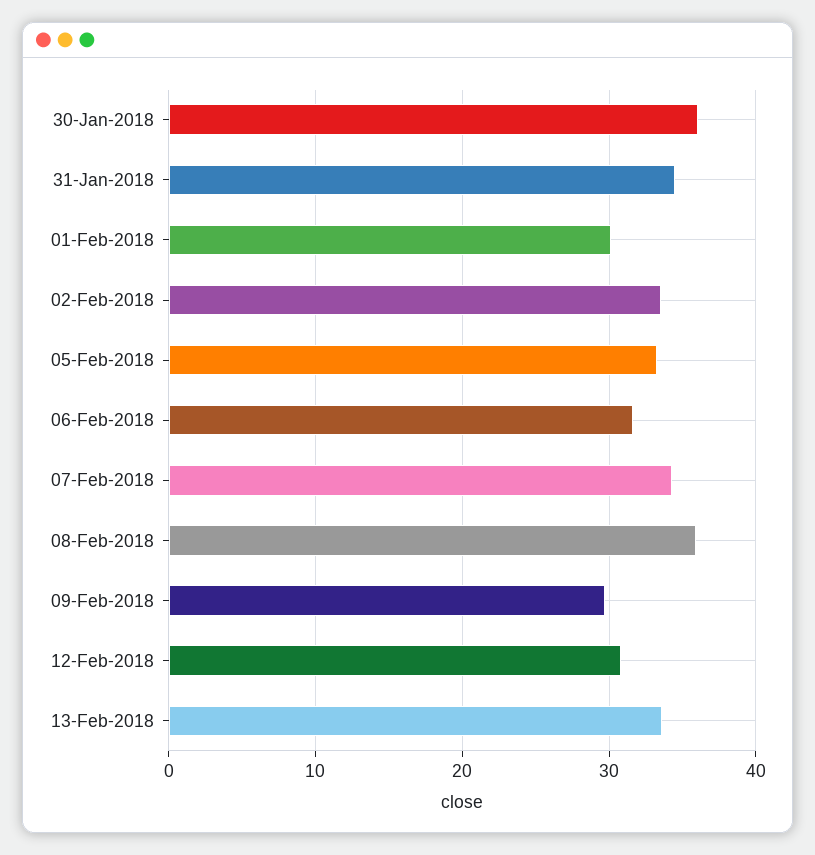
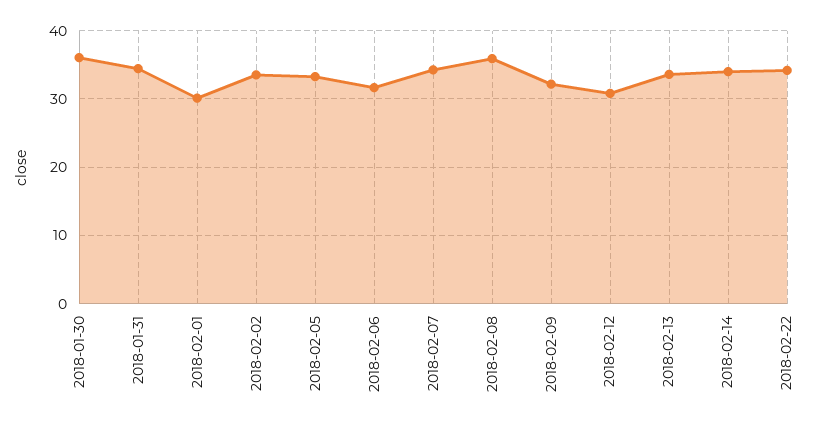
09-Feb-2018: 30 -> 32
2018-02-14: none -> 34
2018-02-22: none -> 34

